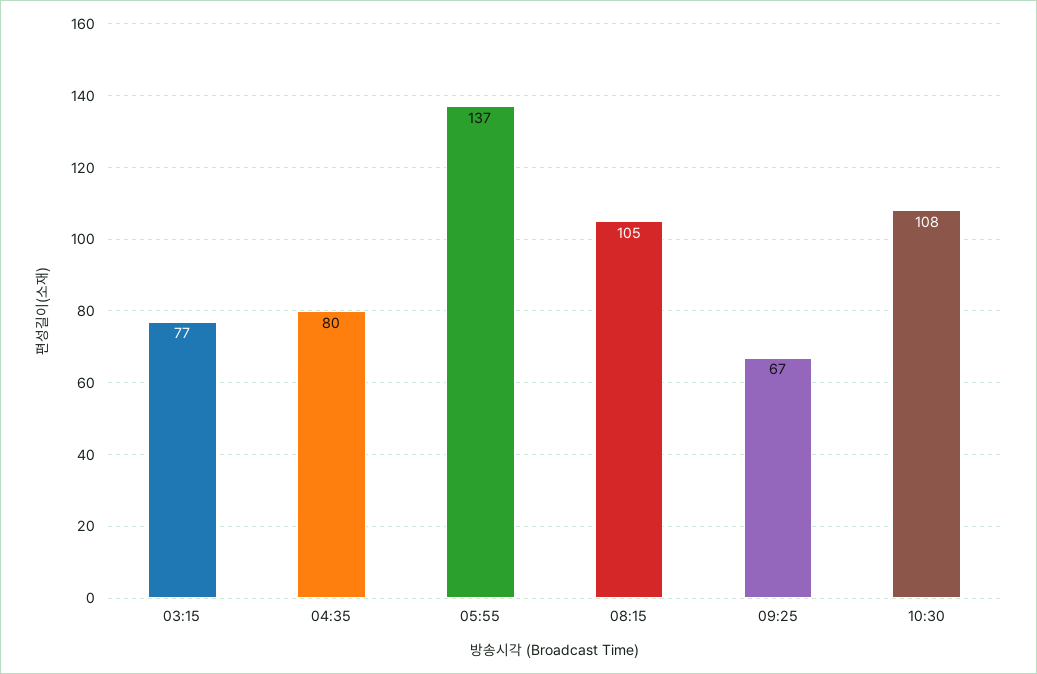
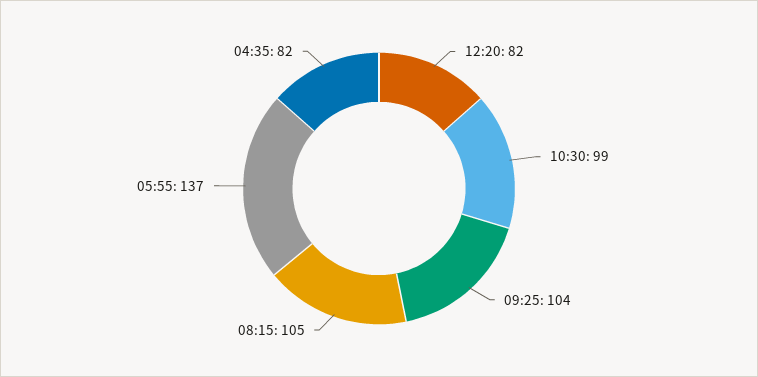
03:15: 77 -> none
04:35: 80 -> 82
09:25: 67 -> 104
10:30: 108 -> 99
12:20: none -> 82

